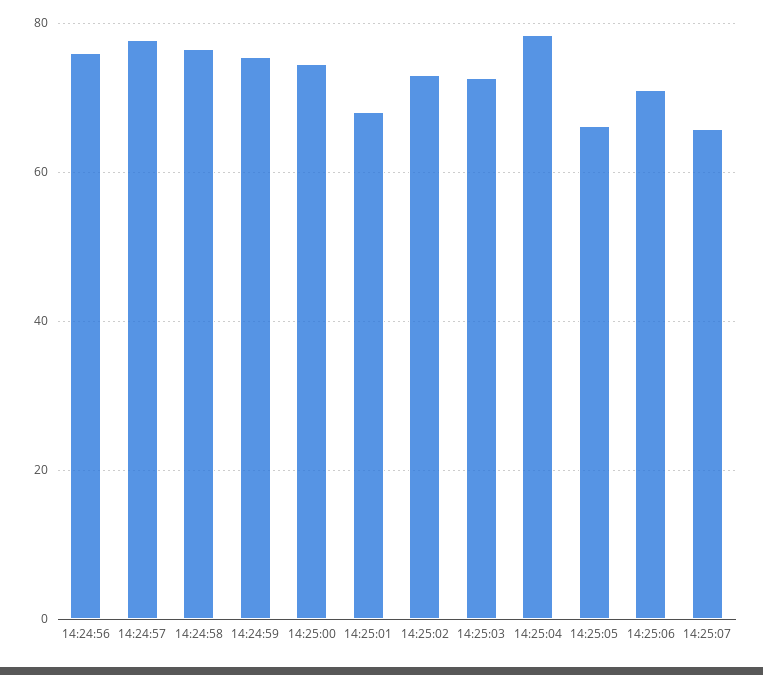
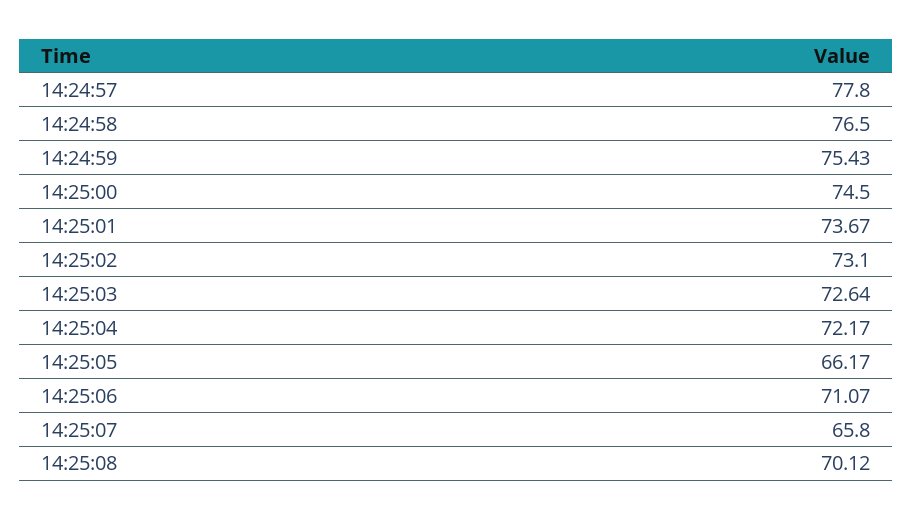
14:24:56: 76 -> none
14:25:01: 68 -> 73.67
14:25:04: 78 -> 72.17
14:25:08: none -> 70.12

